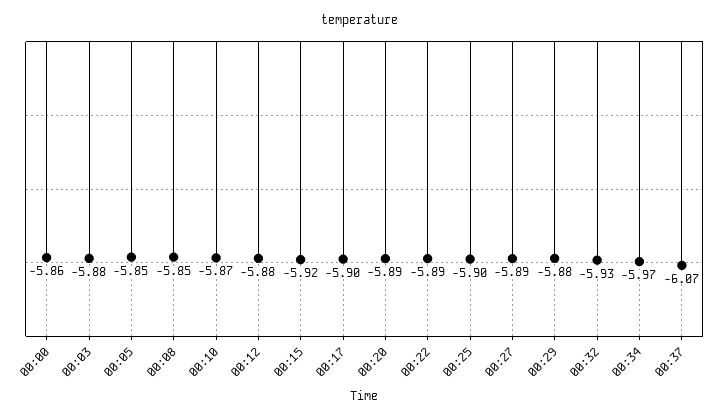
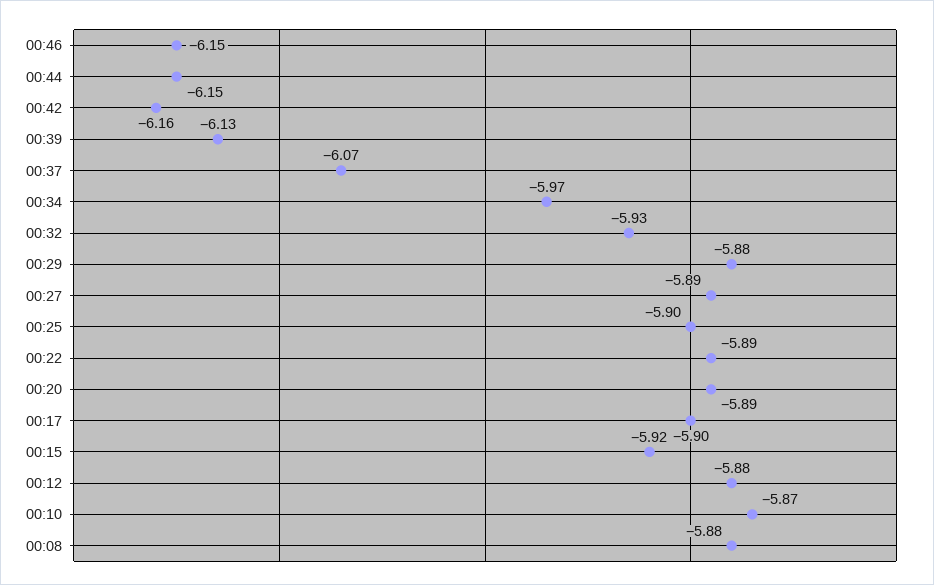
00:00: -5.86 -> none
00:03: -5.88 -> none
00:05: -5.85 -> none
00:08: -5.85 -> -5.88
00:46: none -> -6.15
00:44: none -> -6.15
00:42: none -> -6.16
00:39: none -> -6.13

